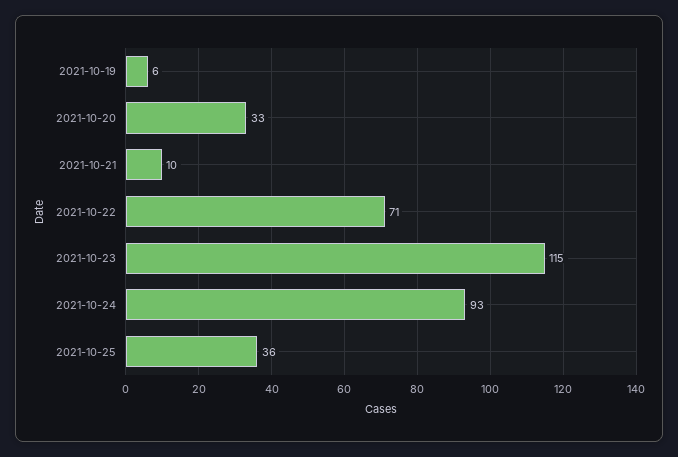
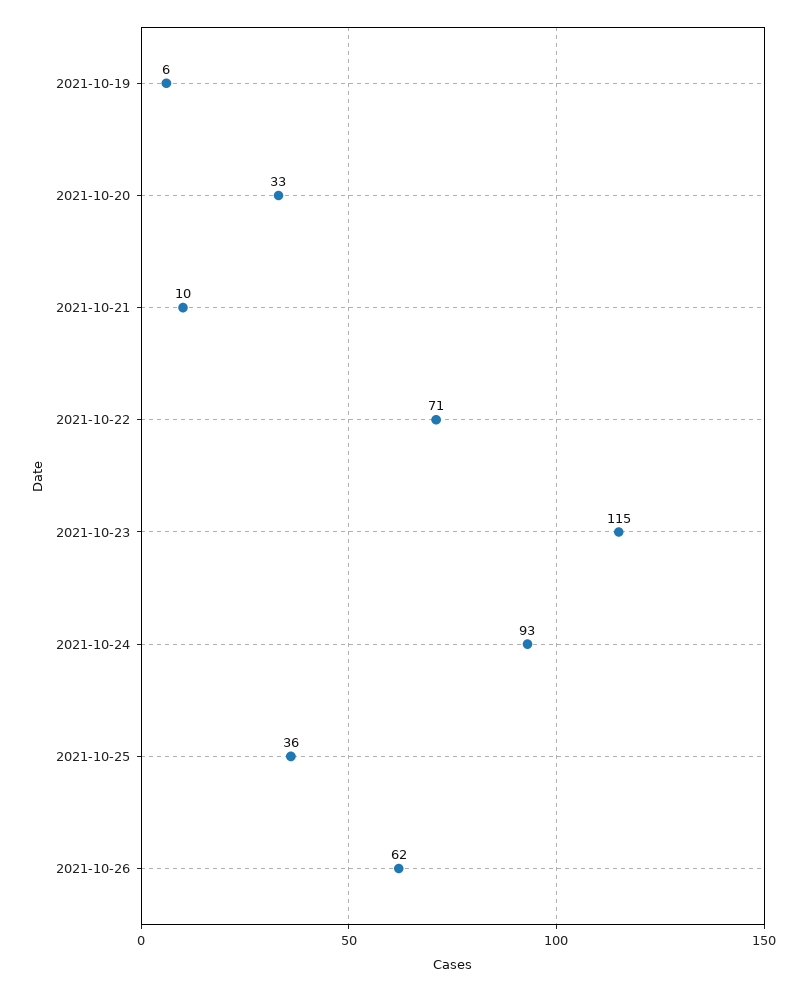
2021-10-26: none -> 62

